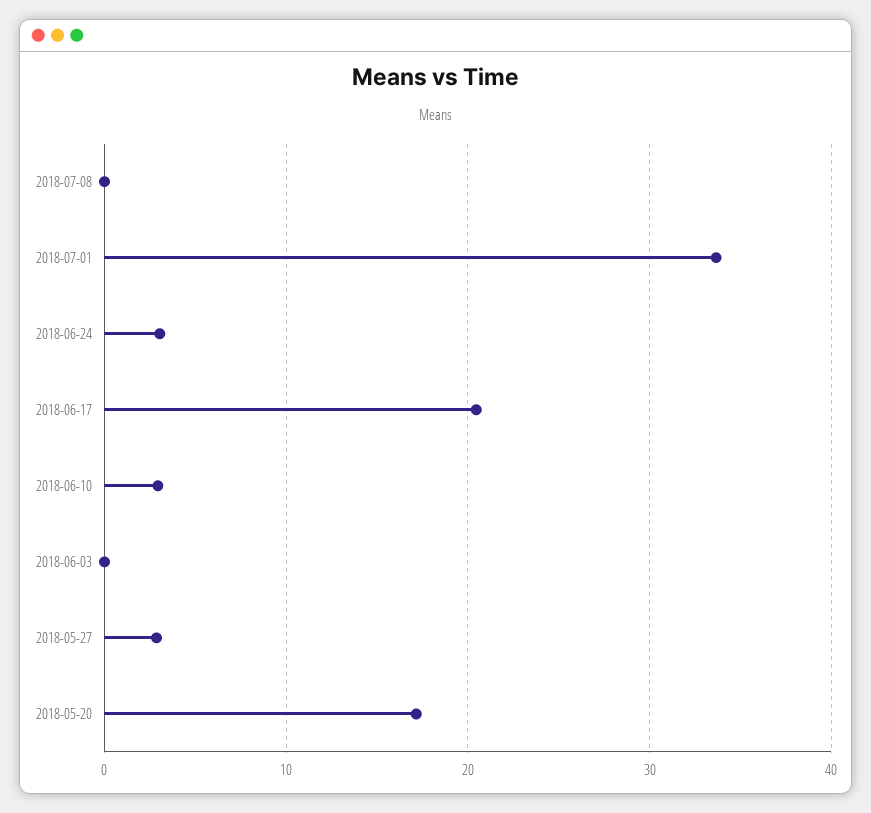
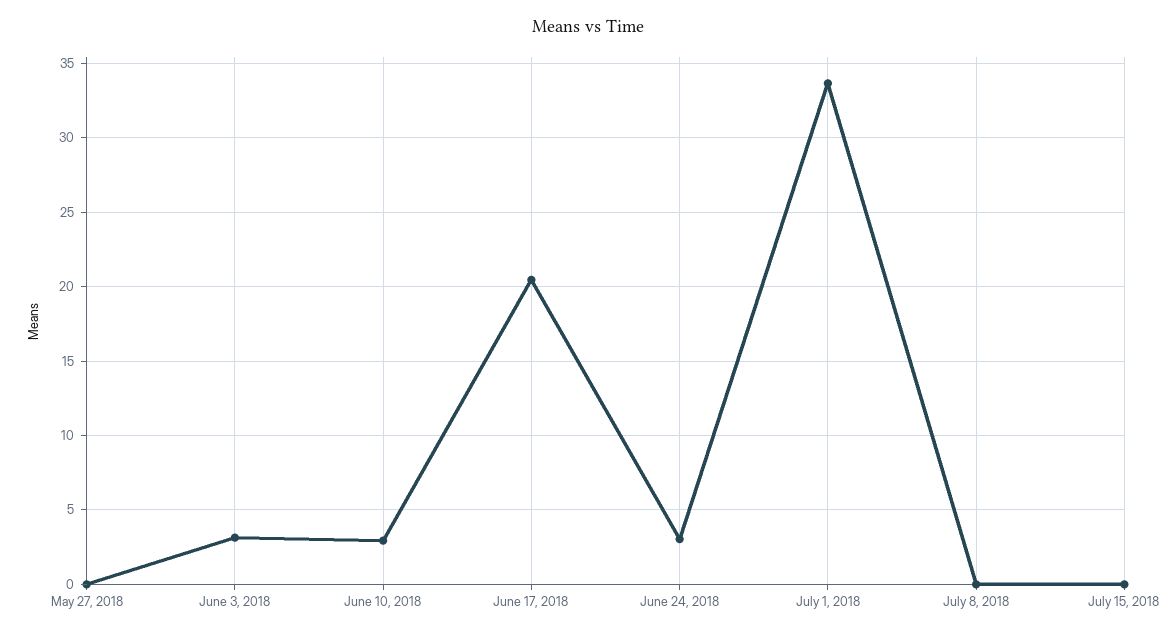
2018-06-03: 0 -> 3
2018-05-27: 3 -> 0
2018-05-20: 17 -> none
July 15, 2018: none -> 0

